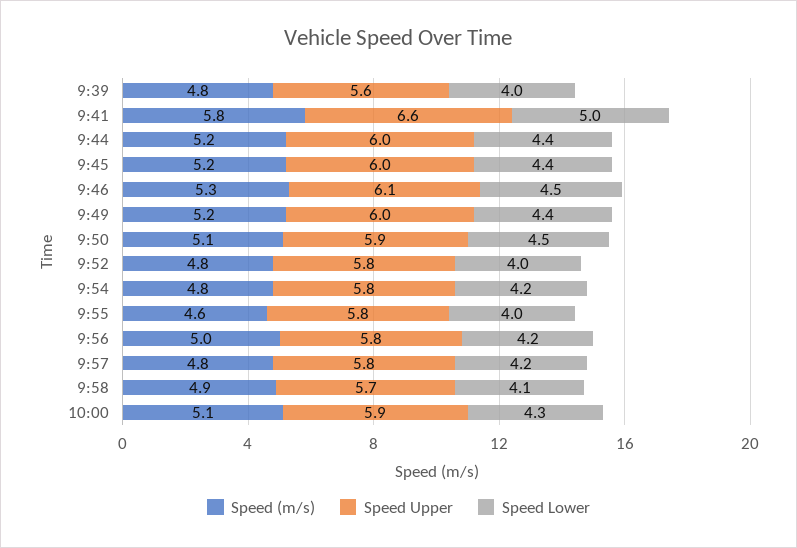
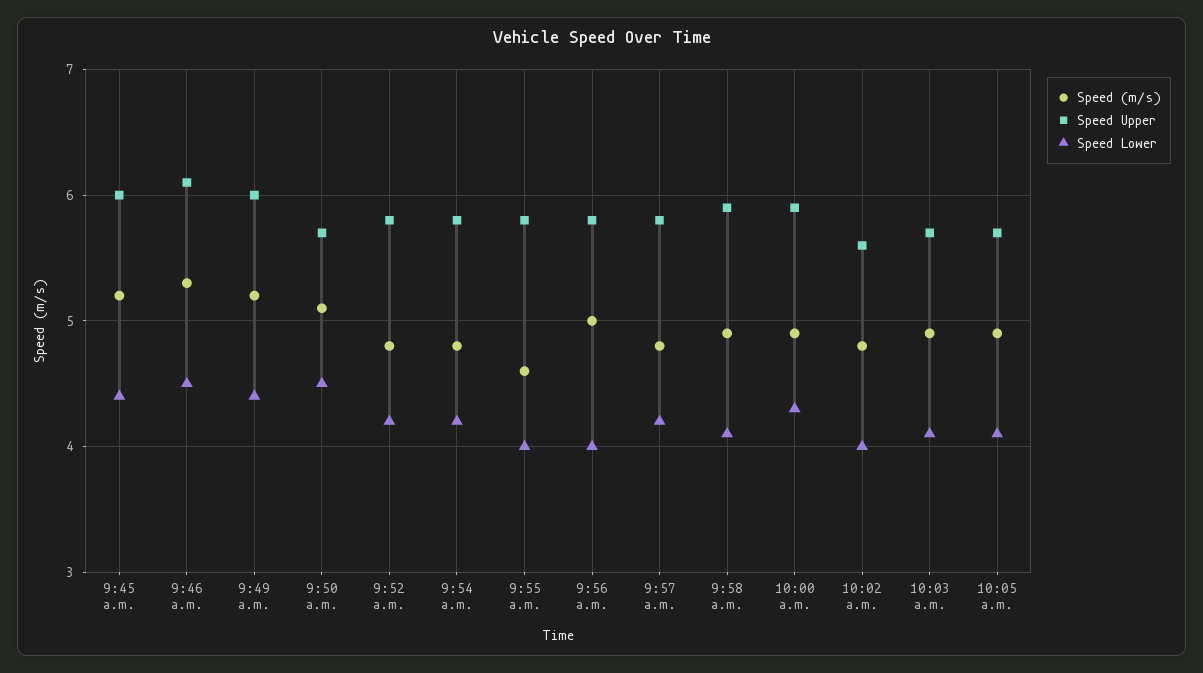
Speed (m/s), 9:39: 4.8 -> none
Speed Upper, 9:39: 5.6 -> none
Speed Lower, 9:39: 4 -> none
Speed (m/s), 9:41: 5.8 -> none
Speed Upper, 9:41: 6.6 -> none
Speed Lower, 9:41: 5 -> none
Speed (m/s), 9:44: 5.2 -> none
Speed Upper, 9:44: 6 -> none
Speed Lower, 9:44: 4.4 -> none
Speed Upper, 9:50: 5.9 -> 5.7
Speed Lower, 9:52: 4 -> 4.2
Speed Lower, 9:56: 4.2 -> 4
Speed Upper, 9:58: 5.7 -> 5.9
Speed (m/s), 10:00: 5.1 -> 4.9
Speed (m/s), 10:02 a.m.: none -> 4.8
Speed Upper, 10:02 a.m.: none -> 5.6
Speed Lower, 10:02 a.m.: none -> 4
Speed (m/s), 10:03 a.m.: none -> 4.9
Speed Upper, 10:03 a.m.: none -> 5.7
Speed Lower, 10:03 a.m.: none -> 4.1
Speed (m/s), 10:05 a.m.: none -> 4.9
Speed Upper, 10:05 a.m.: none -> 5.7
Speed Lower, 10:05 a.m.: none -> 4.1

